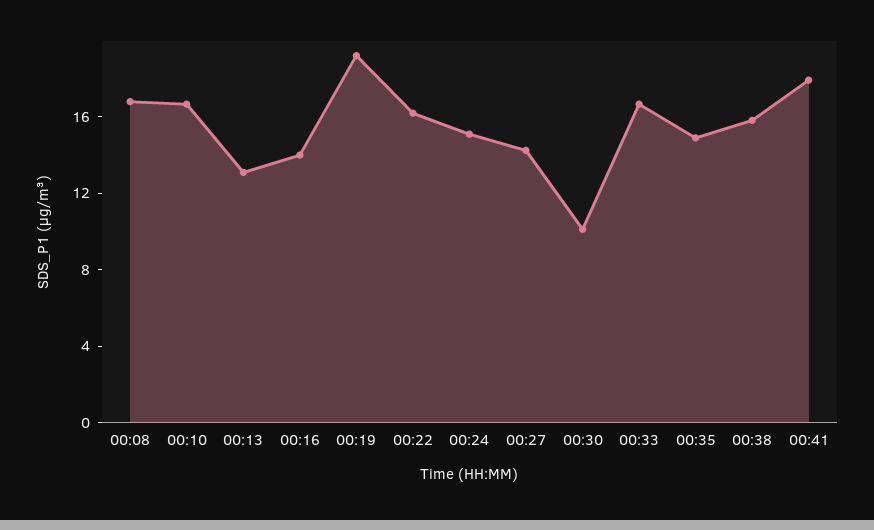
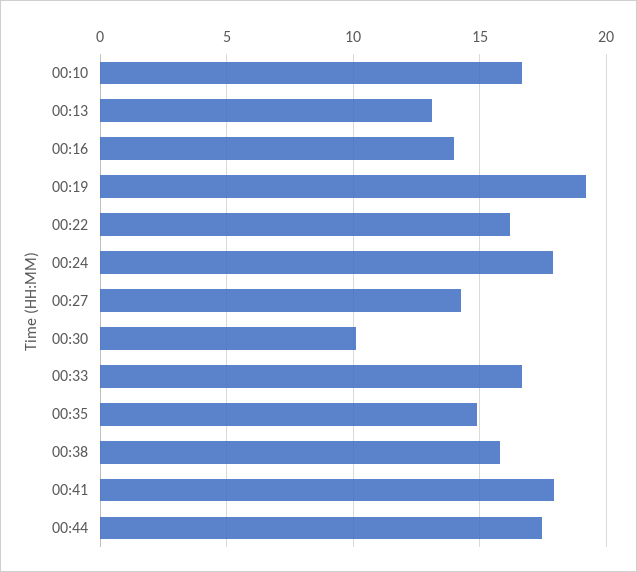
00:08: 17 -> none
00:24: 15 -> 18
00:44: none -> 17.5

